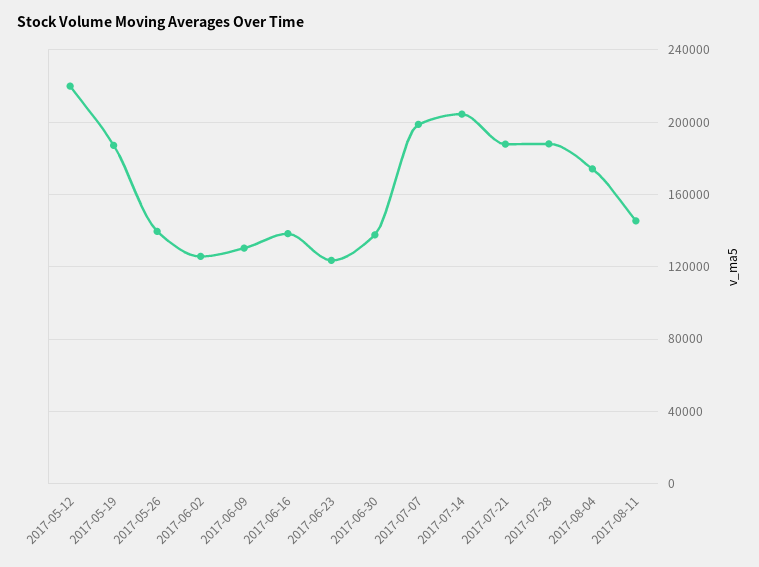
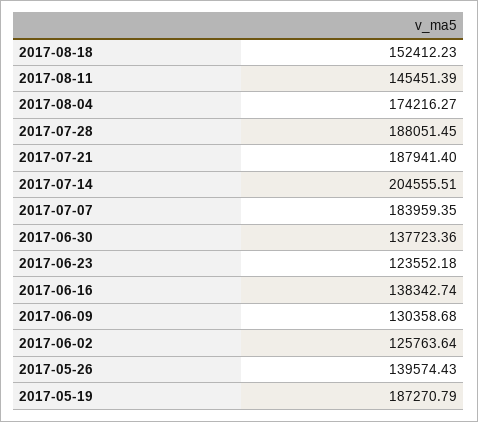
2017-05-12: 220000 -> none
2017-07-07: 200000 -> 183959.35
2017-08-18: none -> 152412.23

